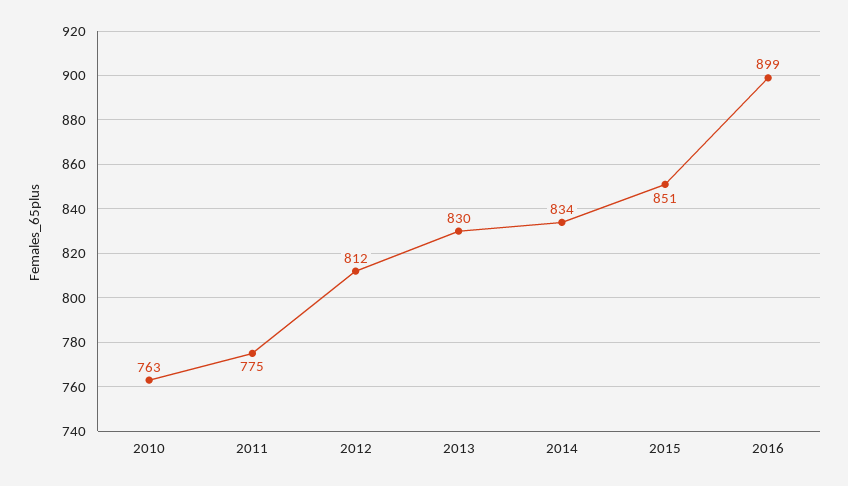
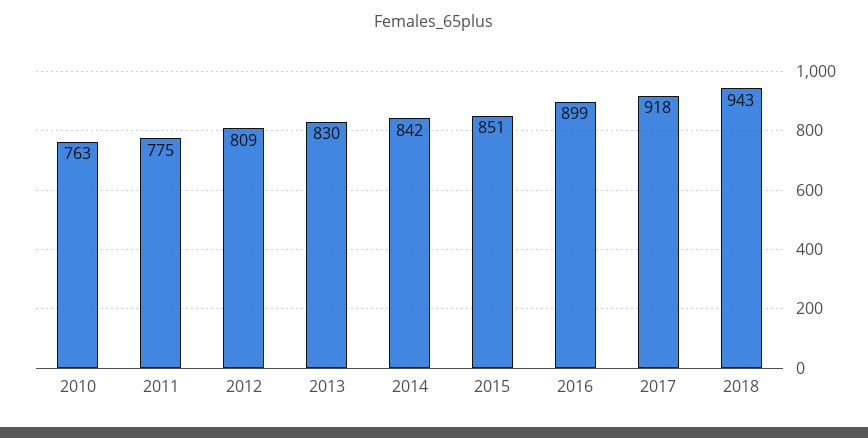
2012: 812 -> 809
2014: 834 -> 842
2017: none -> 918
2018: none -> 943

